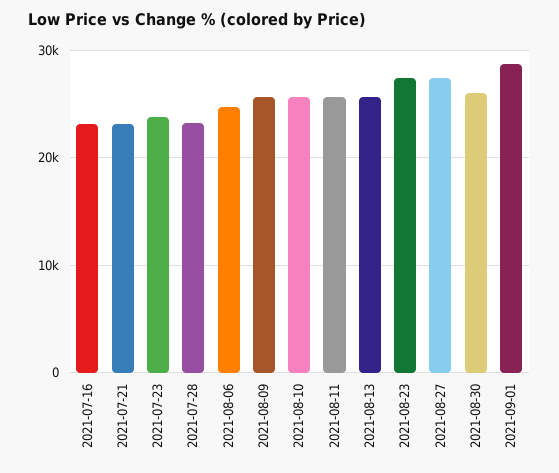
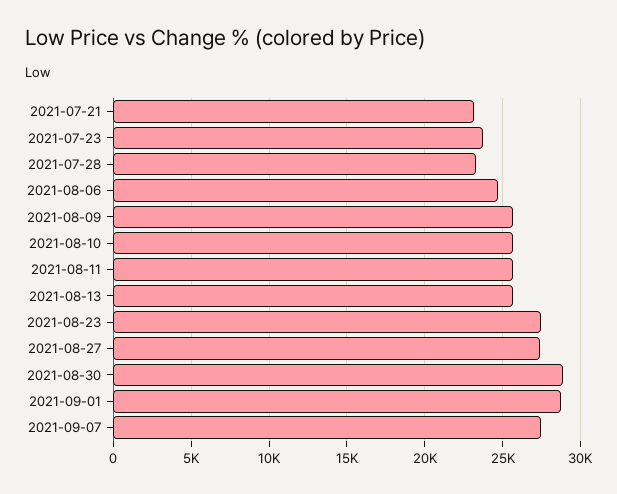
2021-07-16: 23000 -> none
2021-08-30: 26000 -> 29000
2021-09-07: none -> 27500

